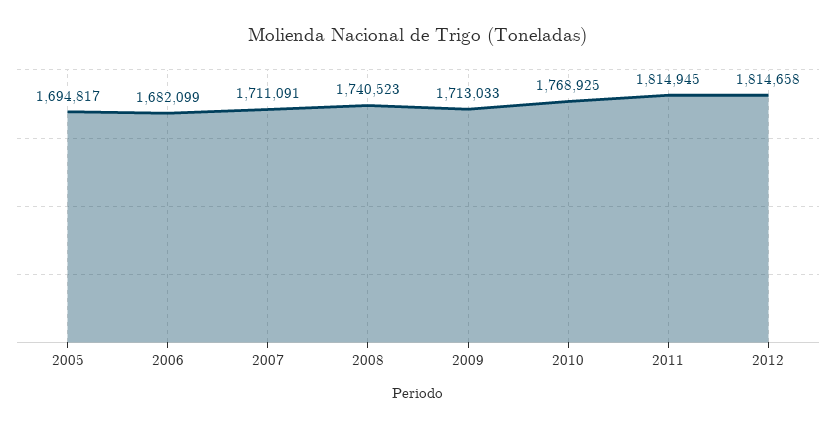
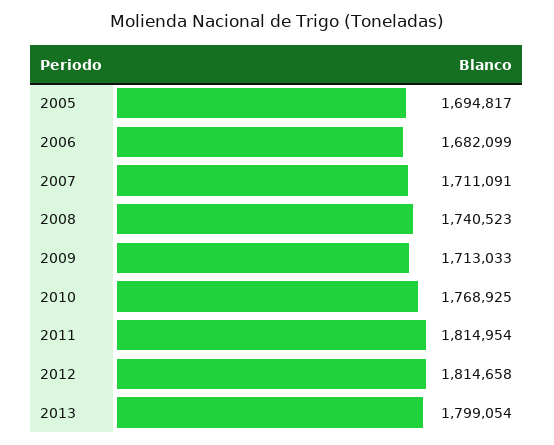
2011: 1814945 -> 1814954
2013: none -> 1799054

